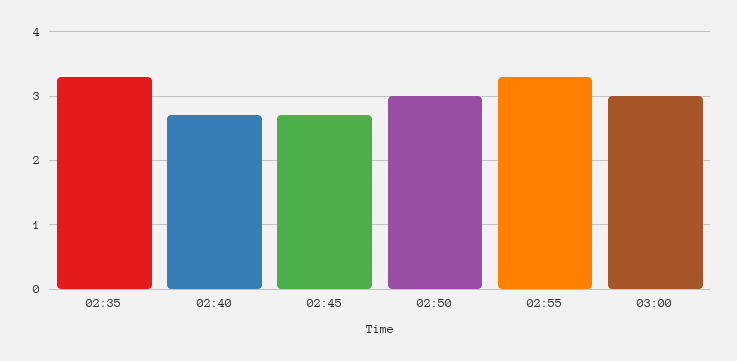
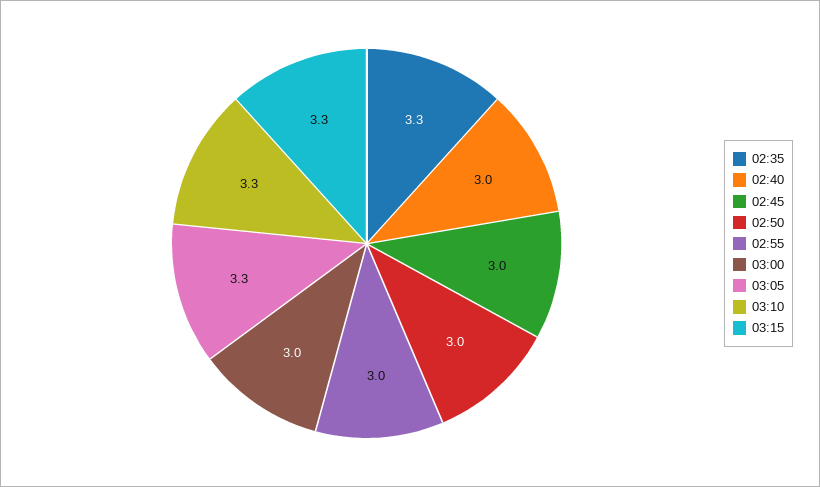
02:40: 2.7 -> 3
02:45: 2.7 -> 3
02:55: 3.3 -> 3
03:05: none -> 3.3
03:10: none -> 3.3
03:15: none -> 3.3

